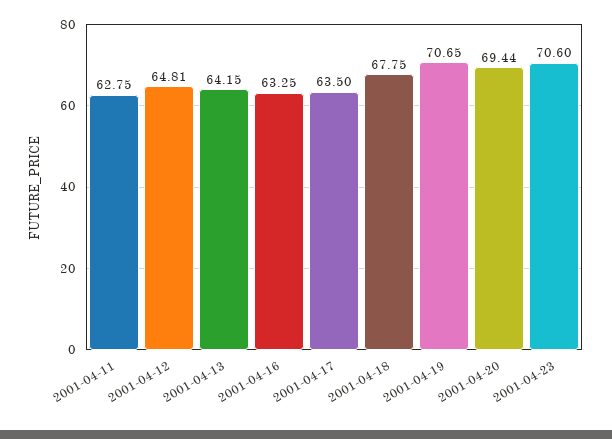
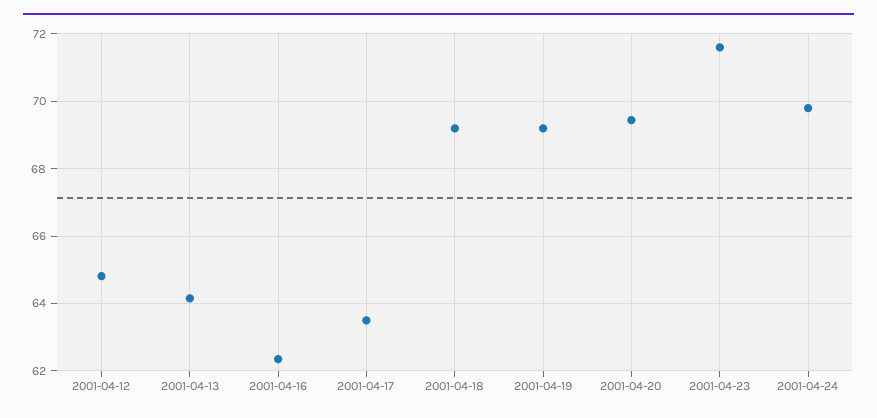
2001-04-11: 62.75 -> none
2001-04-16: 63.25 -> 62.4
2001-04-18: 67.75 -> 69.2
2001-04-19: 70.65 -> 69.2
2001-04-23: 70.6 -> 71.6
2001-04-24: none -> 69.8

